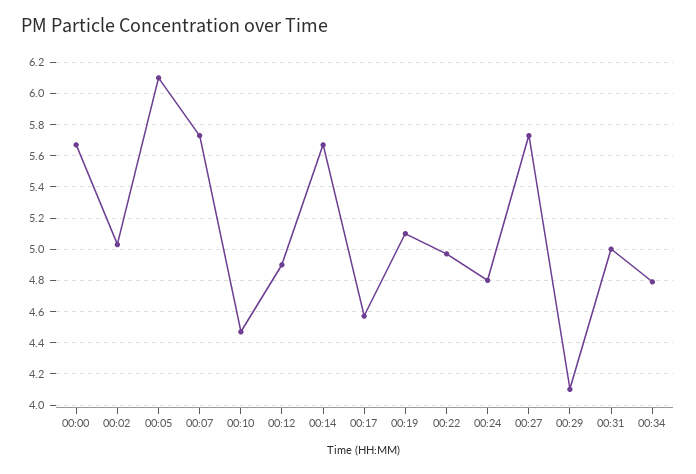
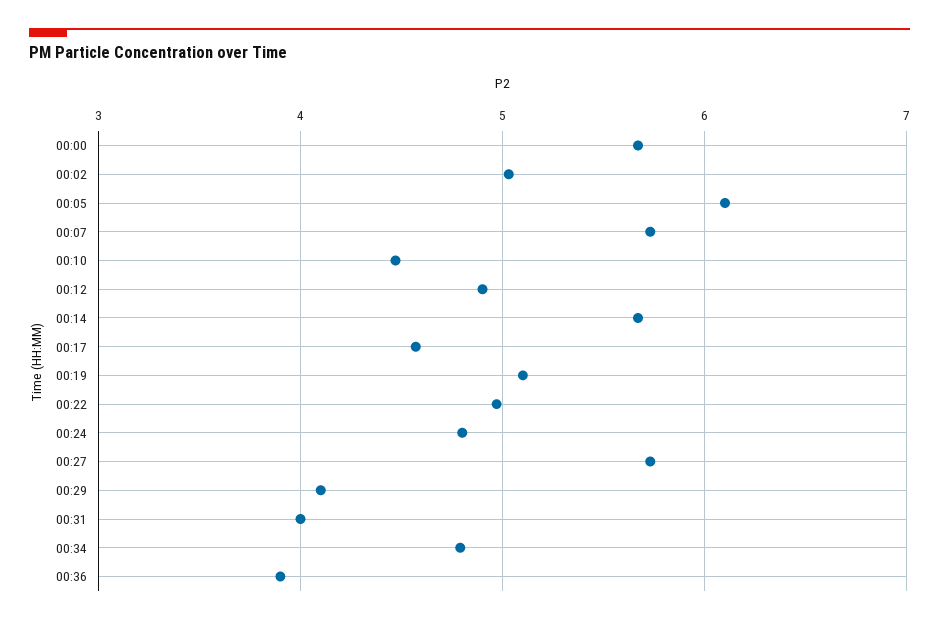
00:31: 5 -> 4
00:36: none -> 3.9

